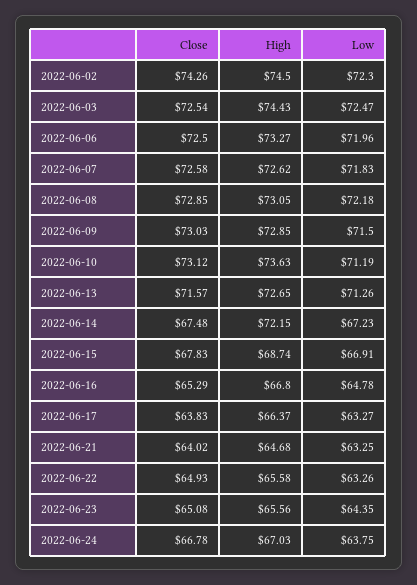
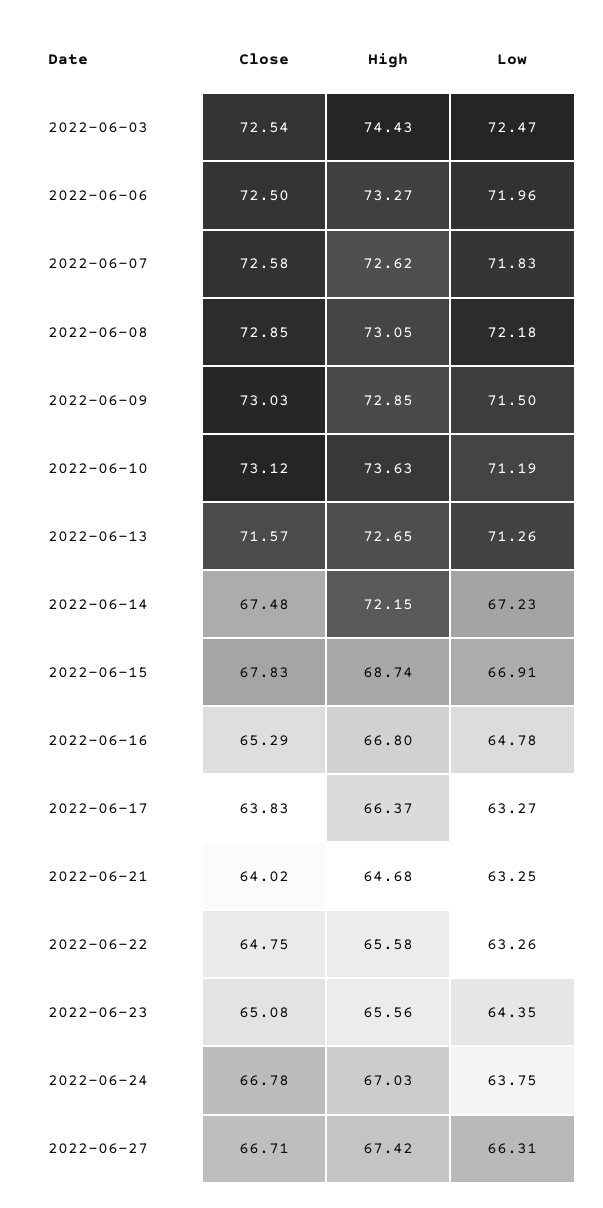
Close, 2022-06-02: 74.26 -> none
High, 2022-06-02: 74.5 -> none
Low, 2022-06-02: 72.3 -> none
Close, 2022-06-22: 64.93 -> 64.75
Close, 2022-06-27: none -> 66.71
High, 2022-06-27: none -> 67.42
Low, 2022-06-27: none -> 66.31

